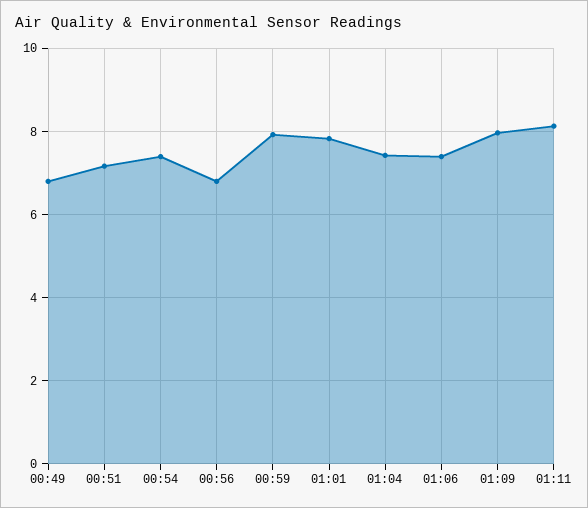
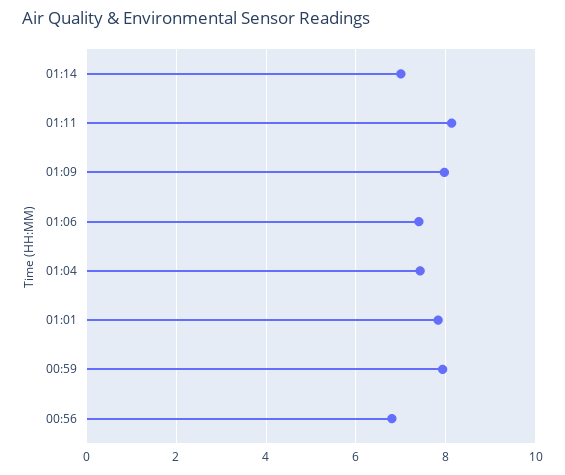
00:49: 6.8 -> none
00:51: 7.2 -> none
00:54: 7.4 -> none
01:14: none -> 7

